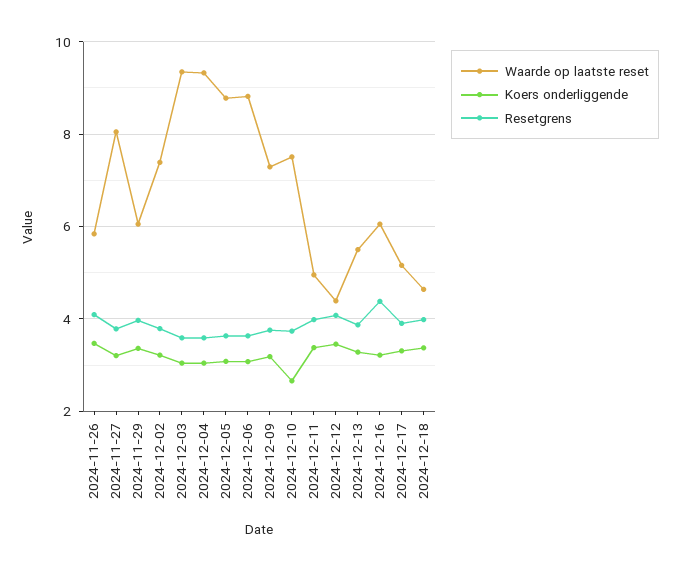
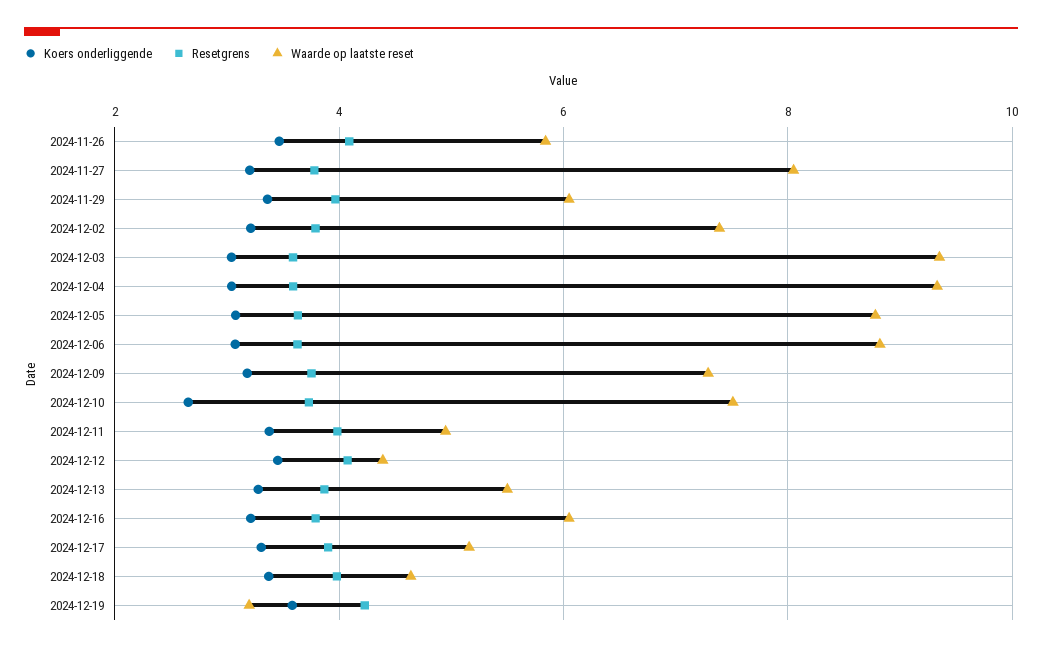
Resetgrens, 2024-12-16: 4.4 -> 3.8
Koers onderliggende, 2024-12-19: none -> 3.6
Resetgrens, 2024-12-19: none -> 4.2
Waarde op laatste reset, 2024-12-19: none -> 3.2

